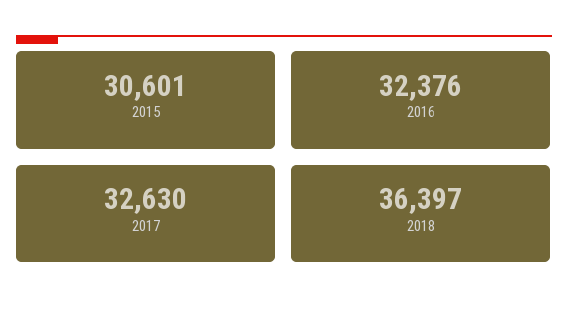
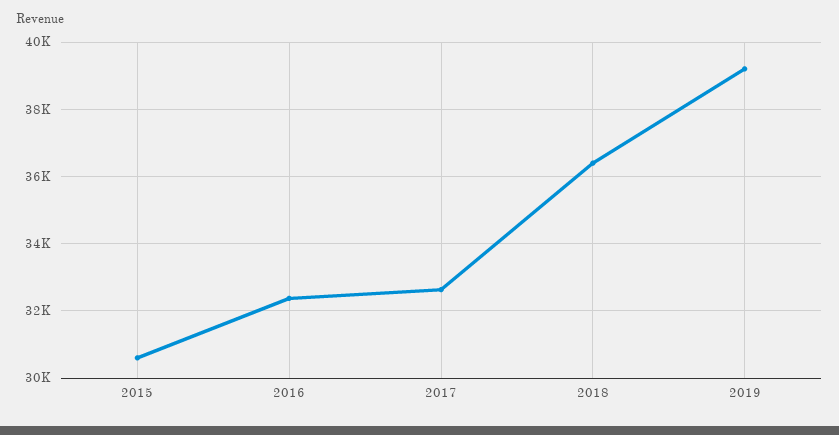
2019: none -> 39200

